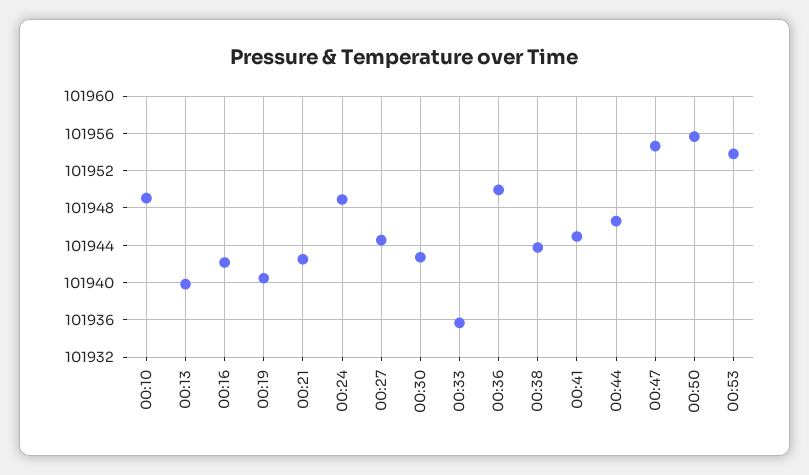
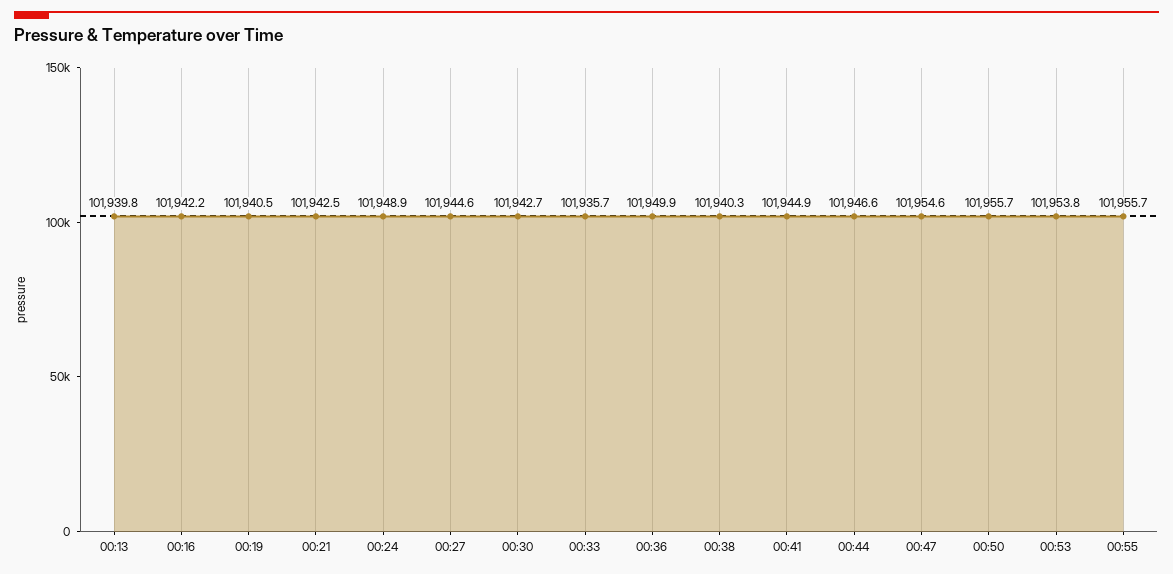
00:10: 101949 -> none
00:38: 101944 -> 101940.3
00:55: none -> 101955.7

